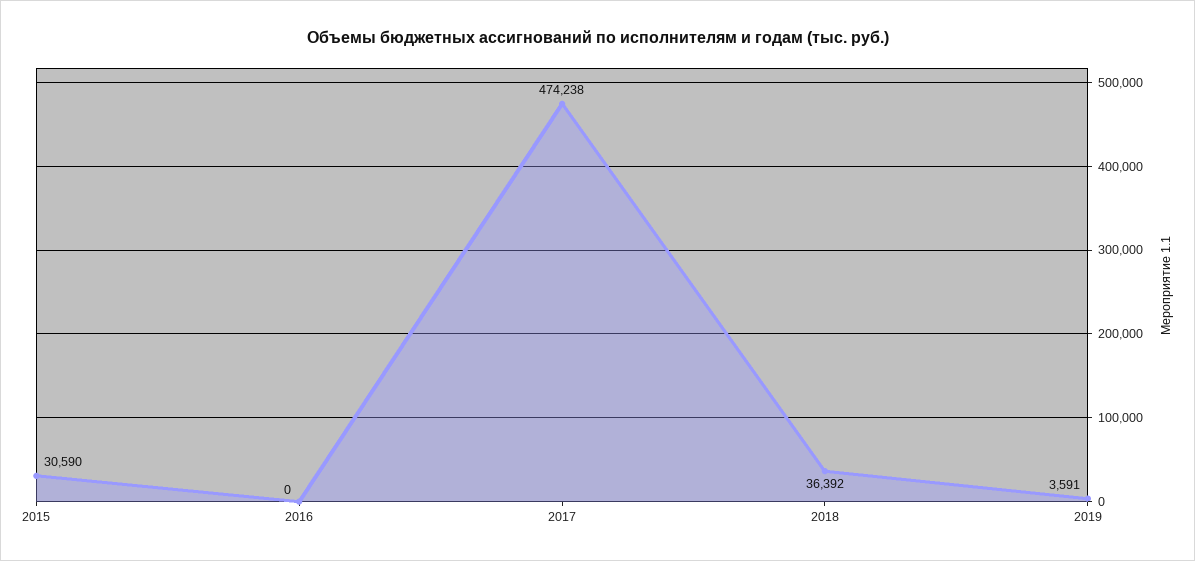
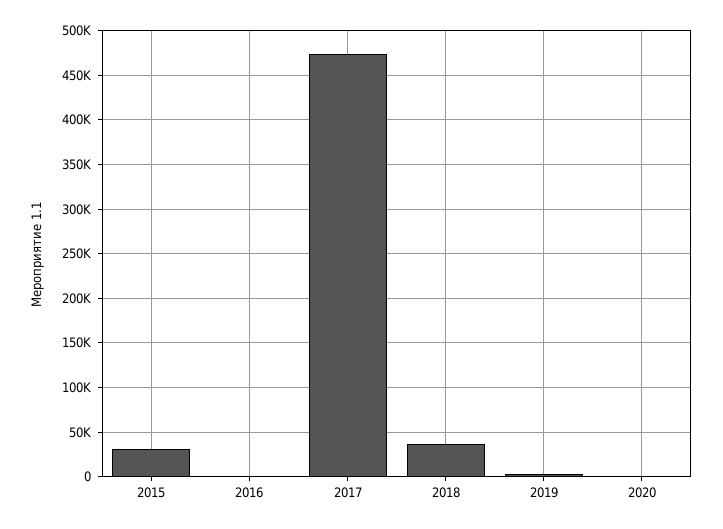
2020: none -> 0

